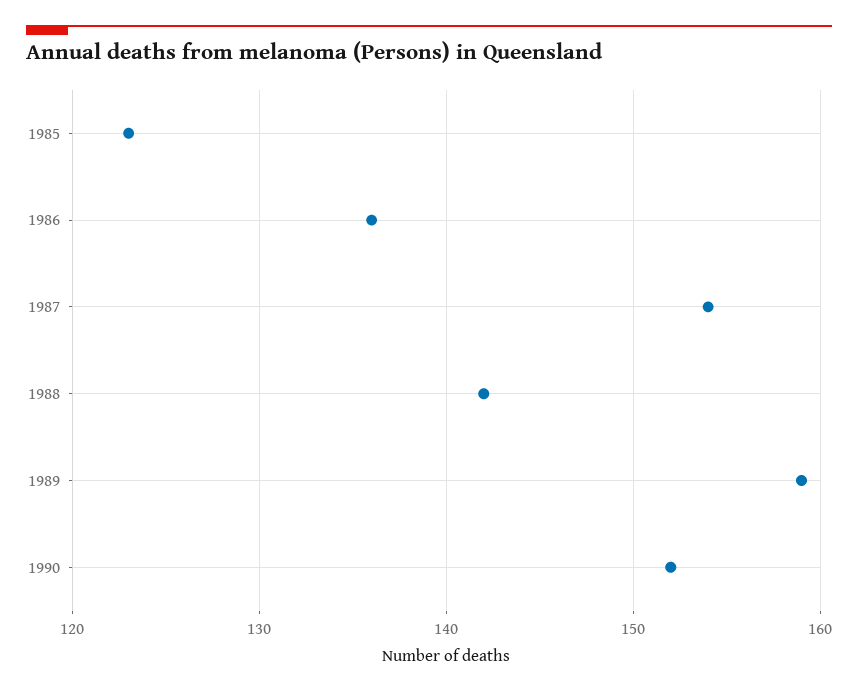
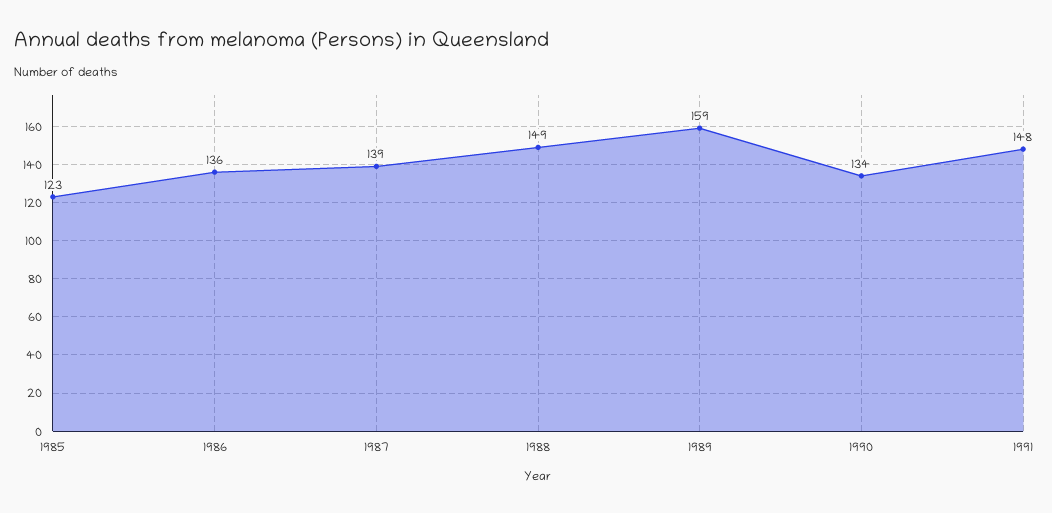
1987: 154 -> 139
1988: 142 -> 149
1990: 152 -> 134
1991: none -> 148

